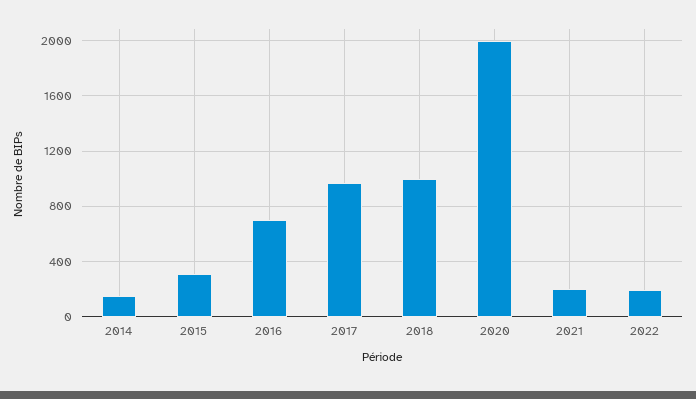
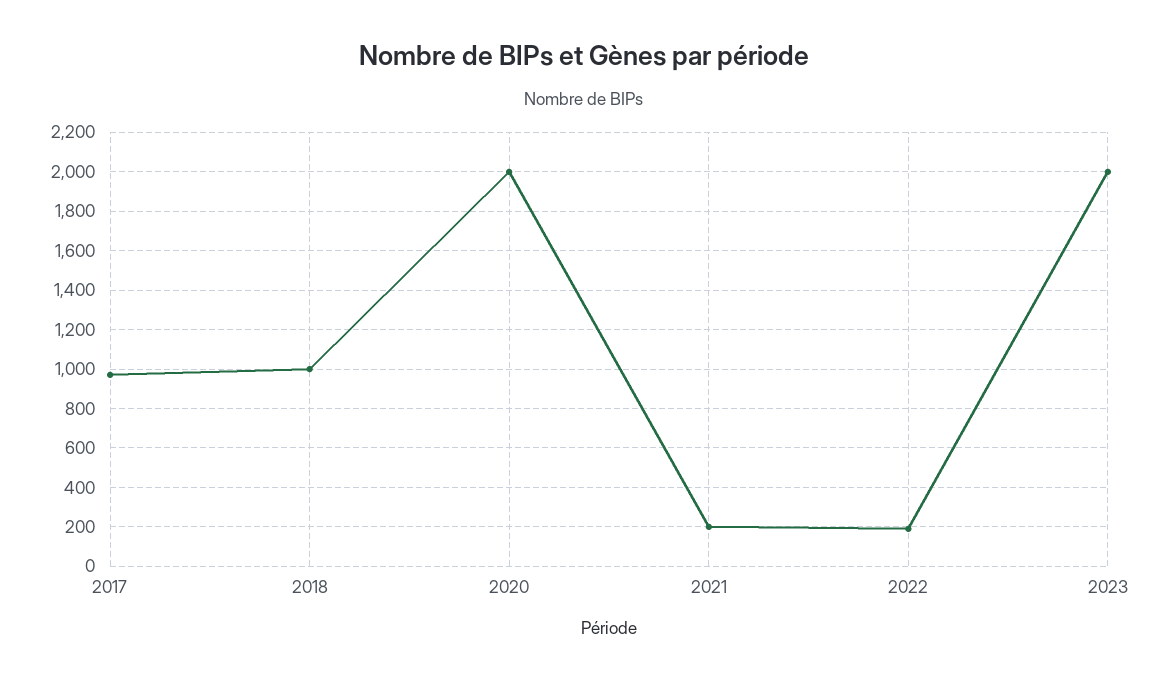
2014: 150 -> none
2015: 300 -> none
2016: 700 -> none
2023: none -> 2000

